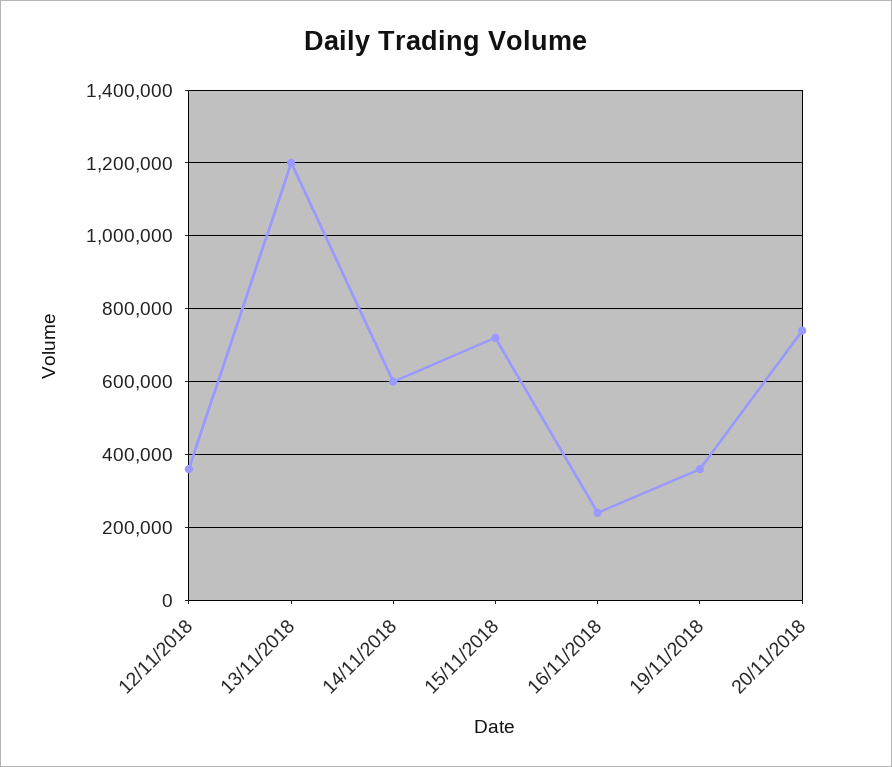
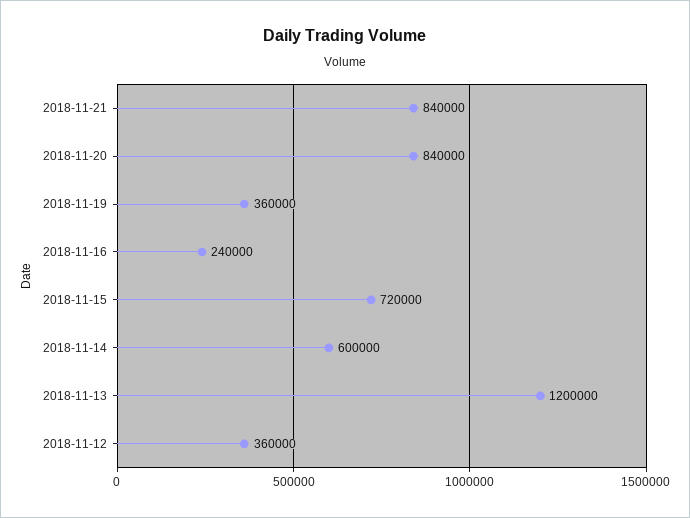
20/11/2018: 740000 -> 840000
2018-11-21: none -> 840000

